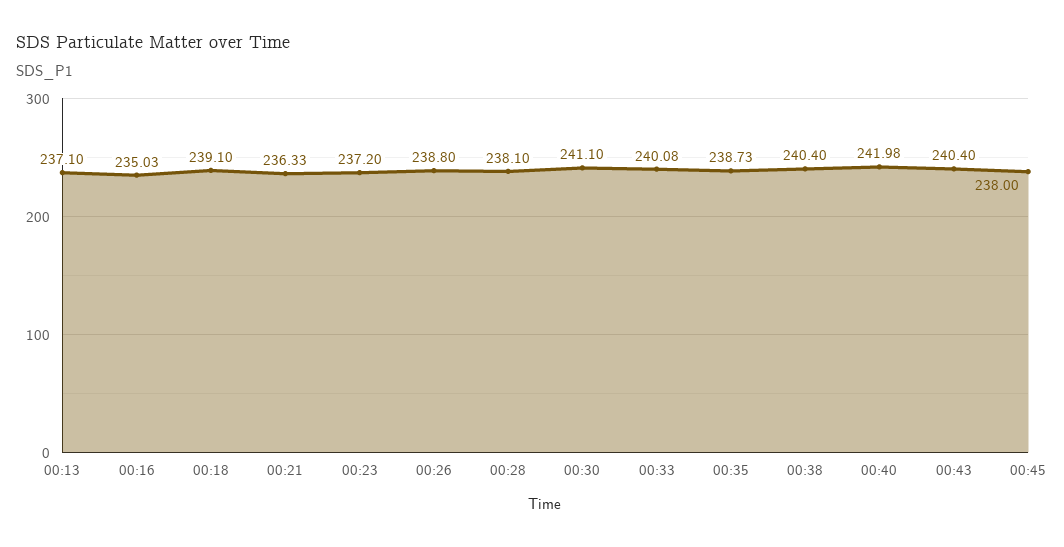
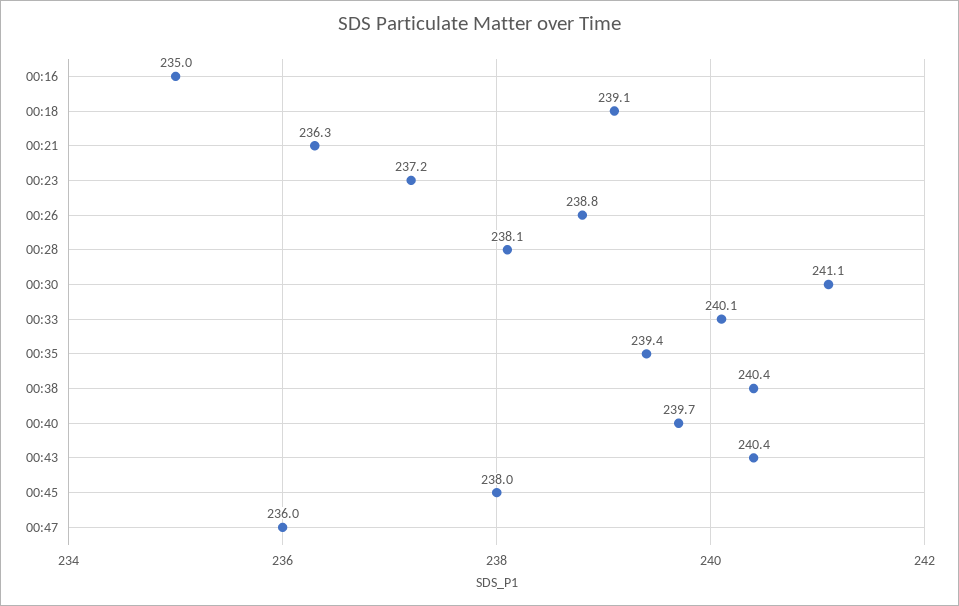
00:13: 237.1 -> none
00:35: 238.73 -> 239.4
00:40: 241.98 -> 239.7
00:47: none -> 236

